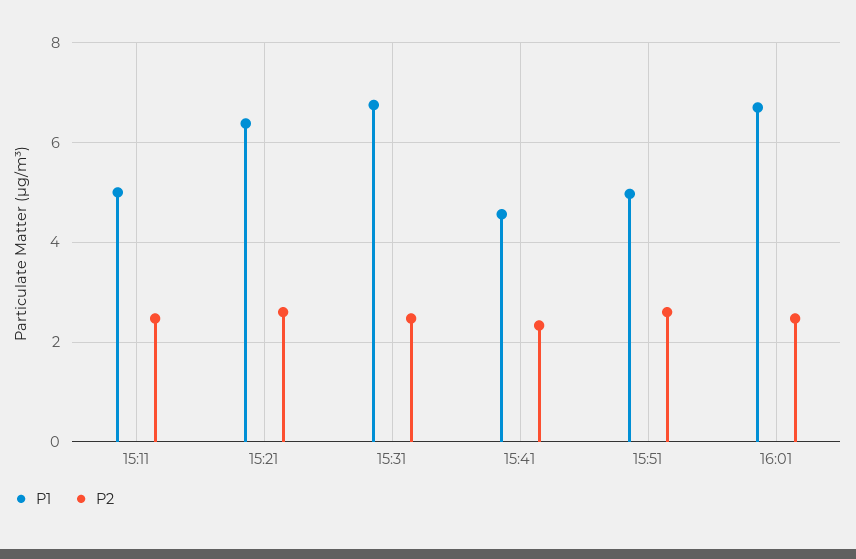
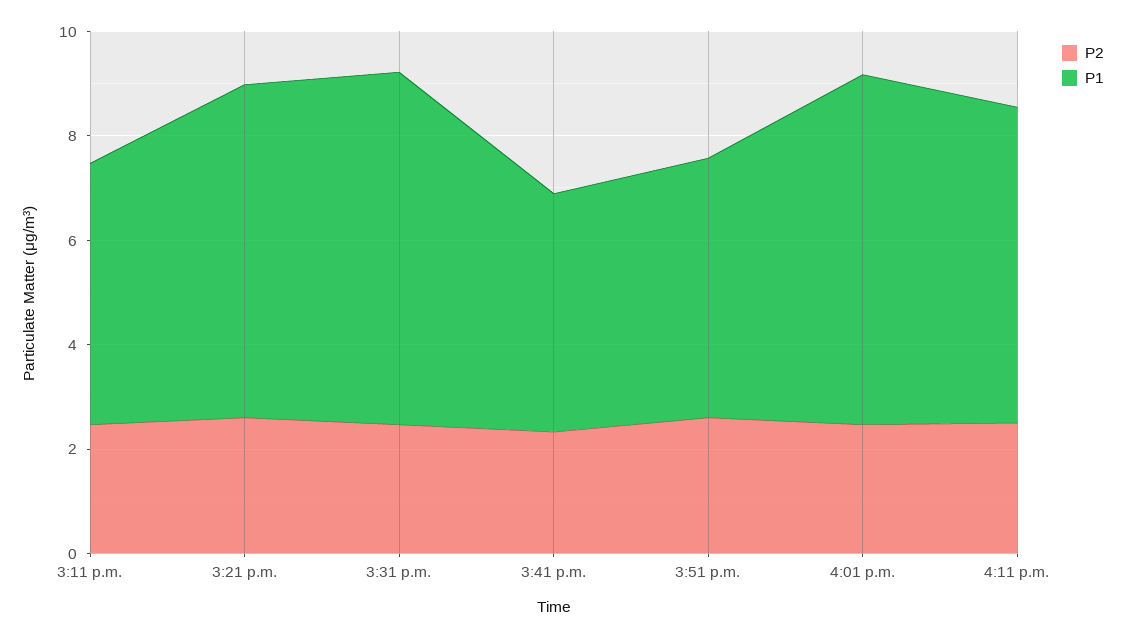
P2, 4:11 p.m.: none -> 2.5
P1, 4:11 p.m.: none -> 6

